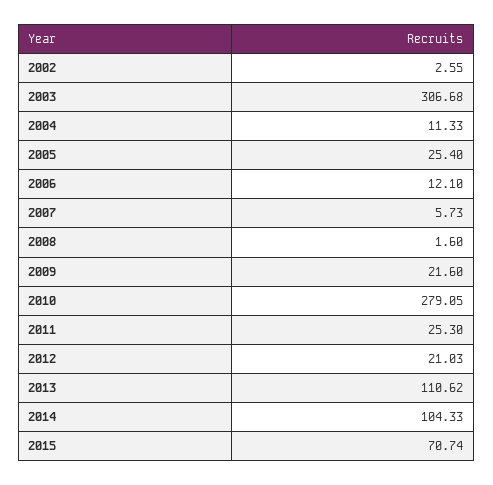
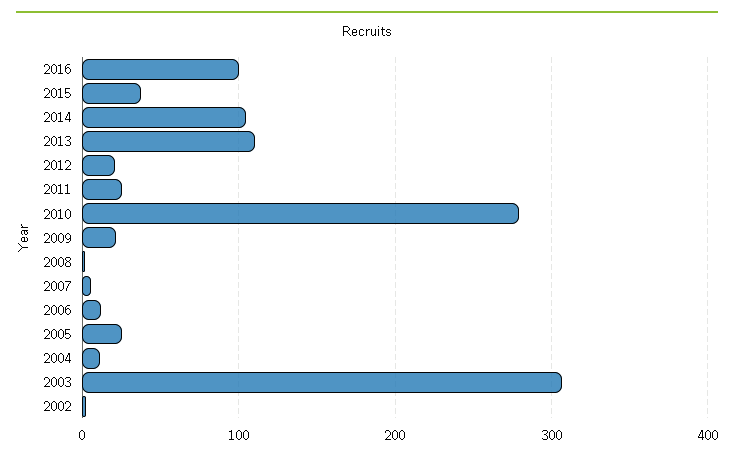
2015: 70.74 -> 40
2016: none -> 100

